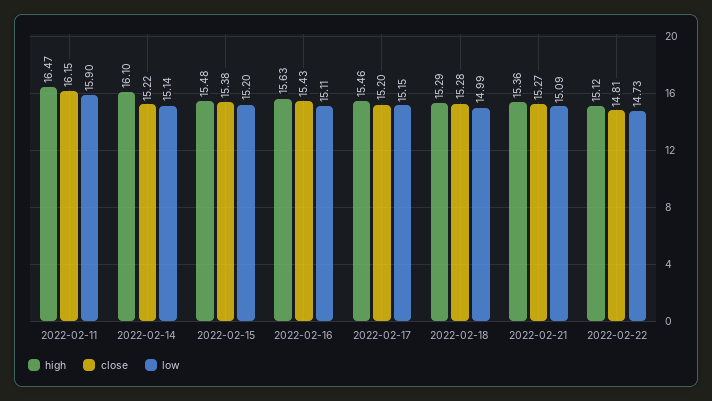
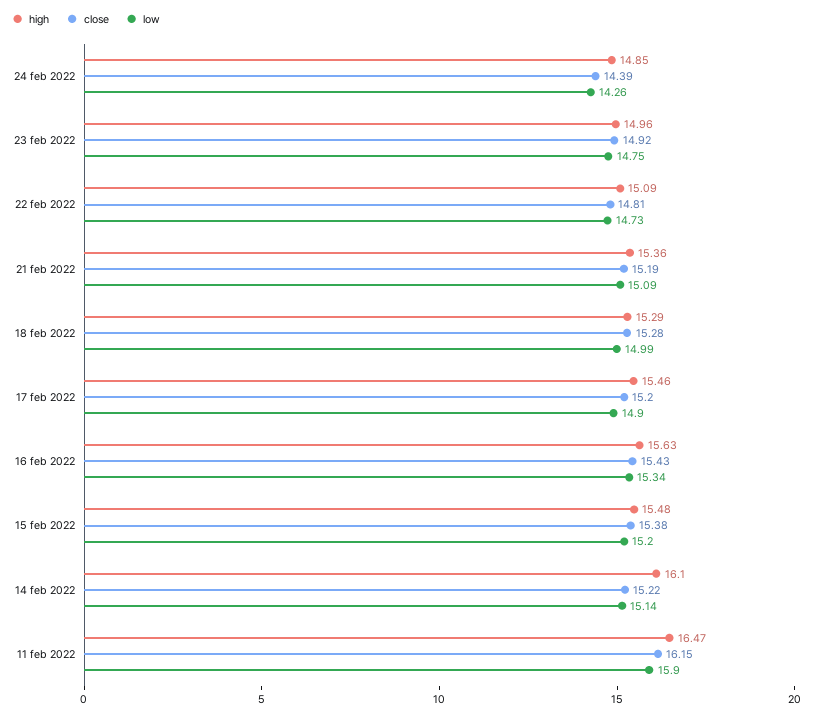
low, 2022-02-16: 15.11 -> 15.34
low, 2022-02-17: 15.15 -> 14.9
close, 2022-02-21: 15.27 -> 15.19
high, 2022-02-22: 15.12 -> 15.09
high, 24 feb 2022: none -> 14.85
close, 24 feb 2022: none -> 14.39
low, 24 feb 2022: none -> 14.26
high, 23 feb 2022: none -> 14.96
close, 23 feb 2022: none -> 14.92
low, 23 feb 2022: none -> 14.75

